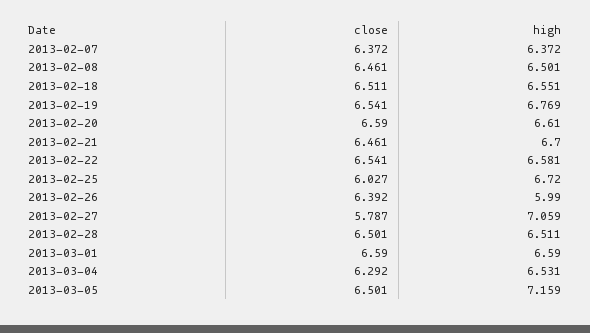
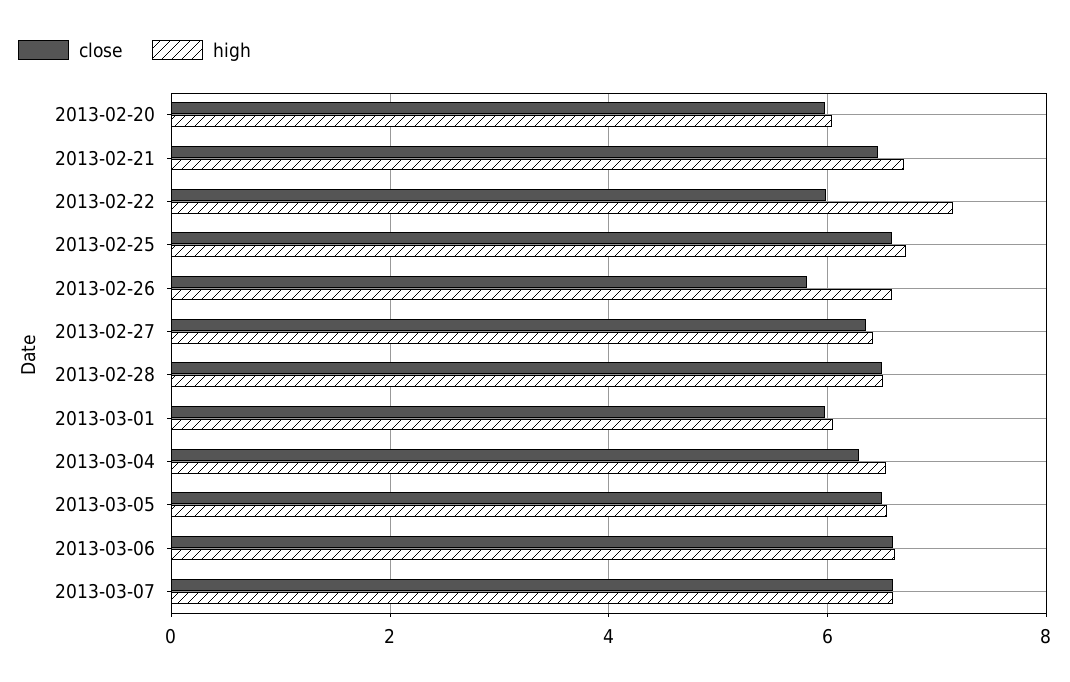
close, 2013-02-07: 6.372 -> none
high, 2013-02-07: 6.372 -> none
close, 2013-02-08: 6.461 -> none
high, 2013-02-08: 6.501 -> none
close, 2013-02-18: 6.511 -> none
high, 2013-02-18: 6.551 -> none
close, 2013-02-19: 6.541 -> none
high, 2013-02-19: 6.769 -> none
close, 2013-02-20: 6.59 -> 6
high, 2013-02-20: 6.61 -> 6
close, 2013-02-22: 6.541 -> 6
high, 2013-02-22: 6.581 -> 7.2
close, 2013-02-25: 6.027 -> 6.6
close, 2013-02-26: 6.392 -> 5.8
high, 2013-02-26: 5.99 -> 6.6
close, 2013-02-27: 5.787 -> 6.4
high, 2013-02-27: 7.059 -> 6.4
close, 2013-03-01: 6.59 -> 6
high, 2013-03-01: 6.59 -> 6
high, 2013-03-05: 7.159 -> 6.6
close, 2013-03-06: none -> 6.6
high, 2013-03-06: none -> 6.6
close, 2013-03-07: none -> 6.6
high, 2013-03-07: none -> 6.6

